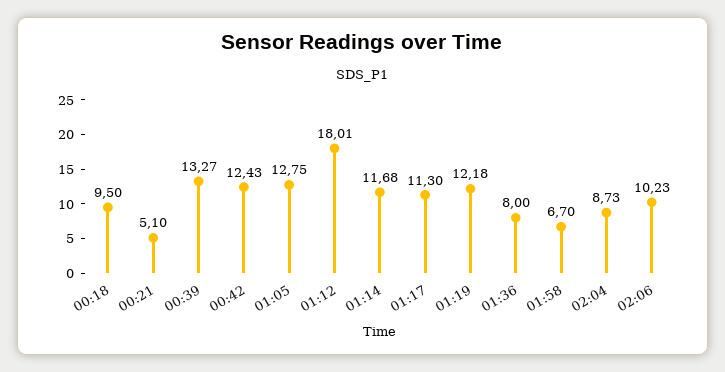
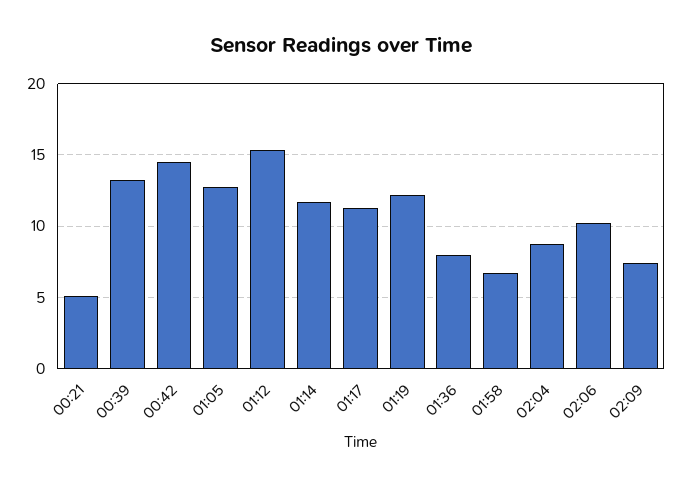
00:18: 9.5 -> none
00:42: 12.43 -> 14.5
01:12: 18.01 -> 15.5
02:09: none -> 7.5

